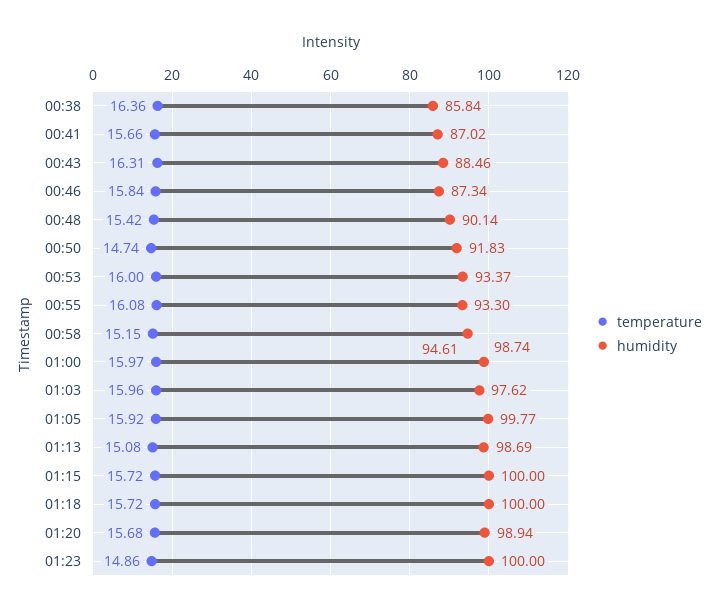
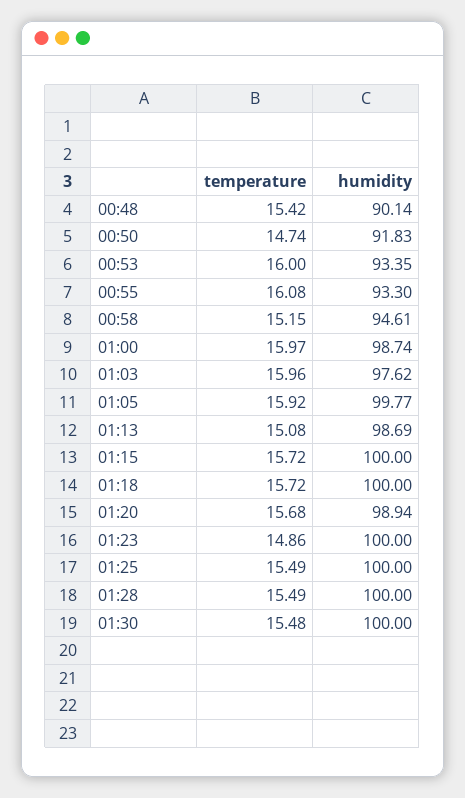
temperature, 00:38: 16.36 -> none
humidity, 00:38: 85.84 -> none
temperature, 00:41: 15.66 -> none
humidity, 00:41: 87.02 -> none
temperature, 00:43: 16.31 -> none
humidity, 00:43: 88.46 -> none
temperature, 00:46: 15.84 -> none
humidity, 00:46: 87.34 -> none
humidity, 00:53: 93.37 -> 93.35
temperature, 01:25: none -> 15.49
humidity, 01:25: none -> 100
temperature, 01:28: none -> 15.49
humidity, 01:28: none -> 100
temperature, 01:30: none -> 15.48
humidity, 01:30: none -> 100

